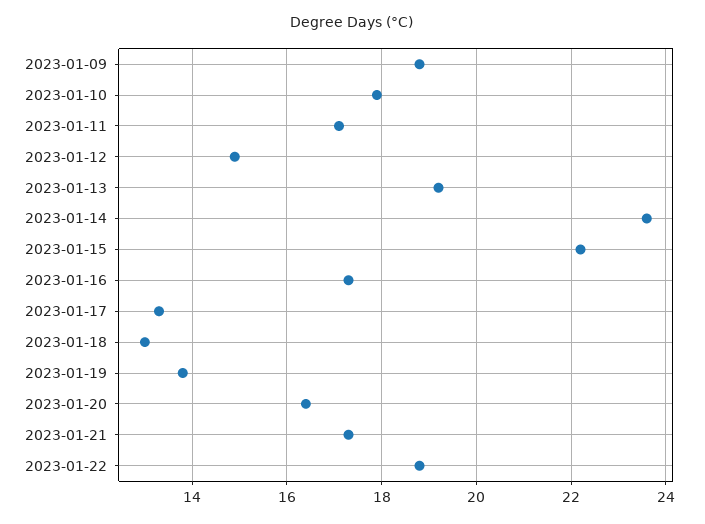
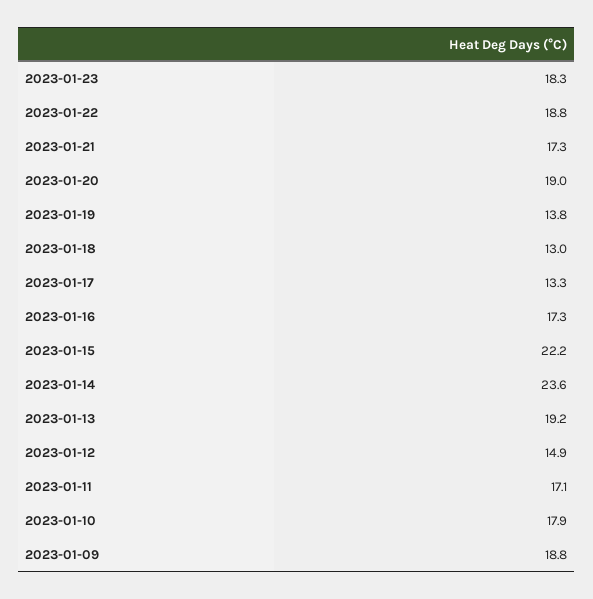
2023-01-20: 16.5 -> 19
2023-01-23: none -> 18.3

